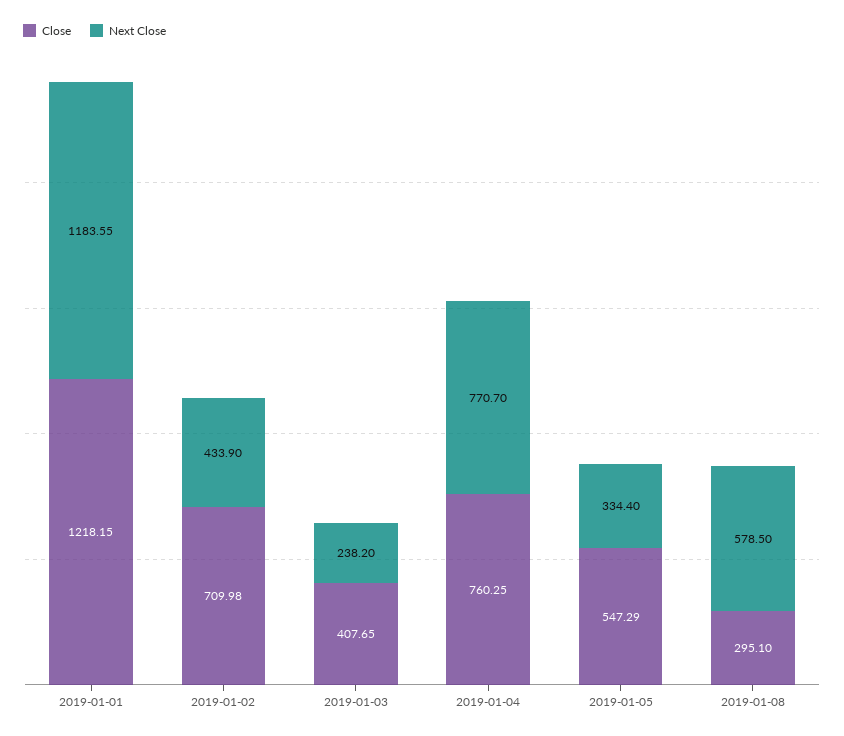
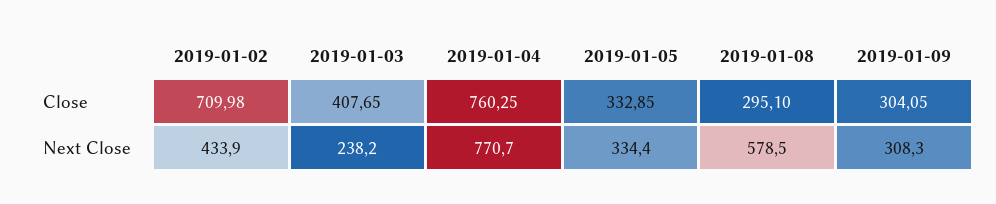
Close, 2019-01-01: 1218.15 -> none
Next Close, 2019-01-01: 1183.55 -> none
Close, 2019-01-05: 547.29 -> 332.85
Close, 2019-01-09: none -> 304.05
Next Close, 2019-01-09: none -> 308.3

